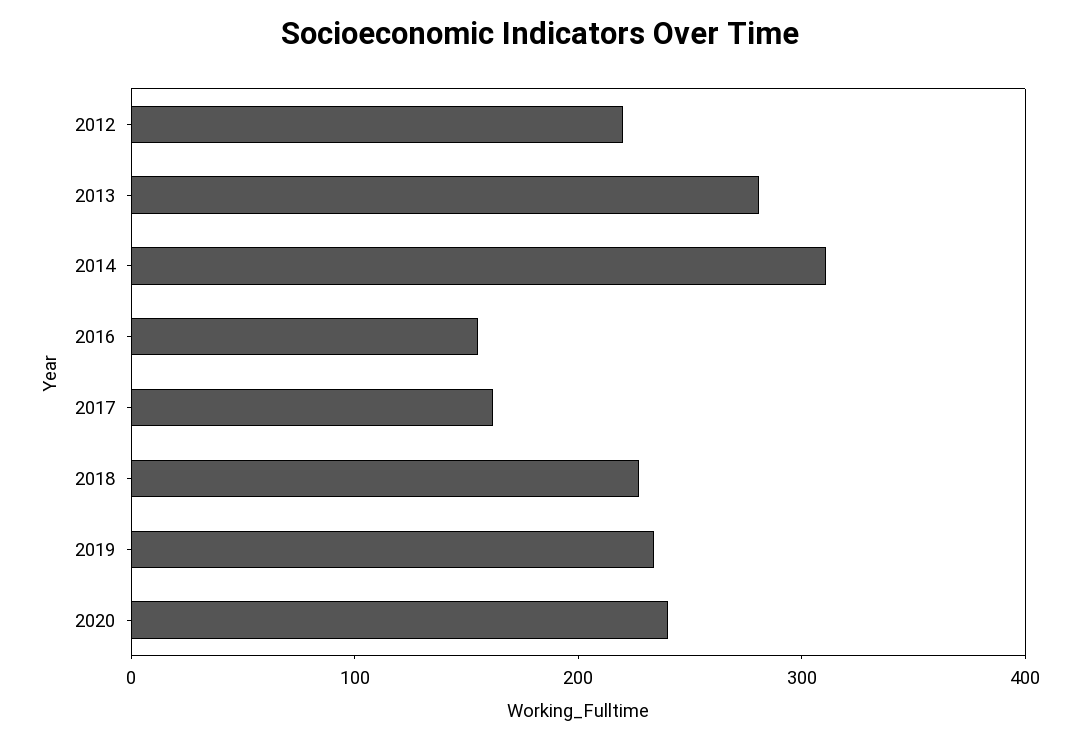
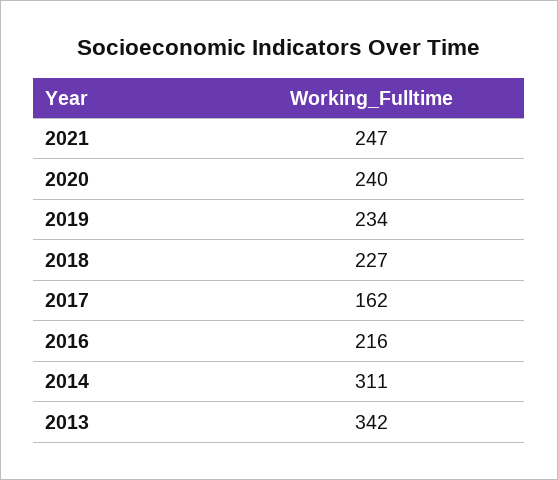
2012: 220 -> none
2013: 280 -> 342
2016: 160 -> 216
2021: none -> 247

